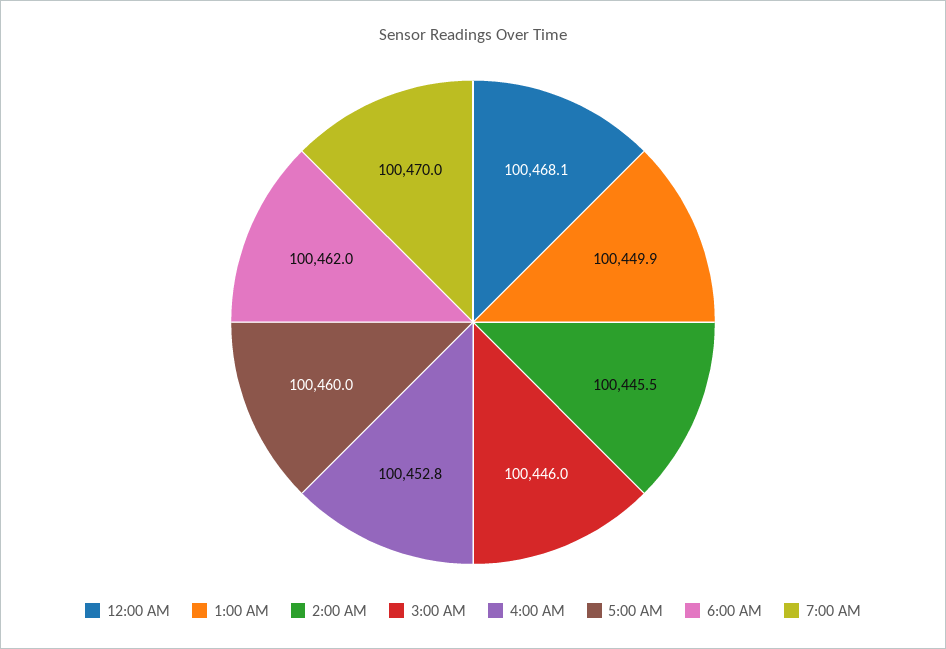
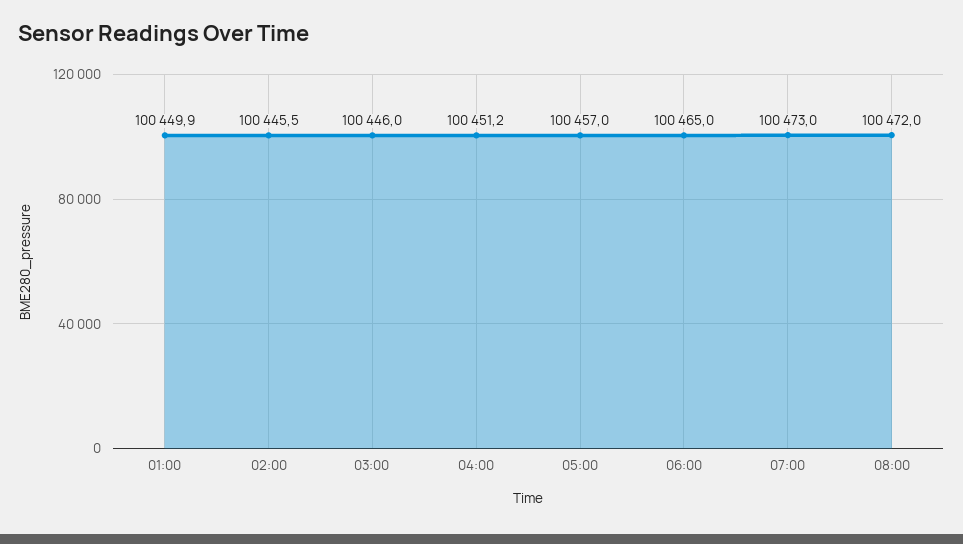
12:00 AM: 100468.1 -> none
4:00 AM: 100452.8 -> 100451.2
5:00 AM: 100460 -> 100457
6:00 AM: 100462 -> 100465
7:00 AM: 100470 -> 100473
08:00: none -> 100472

